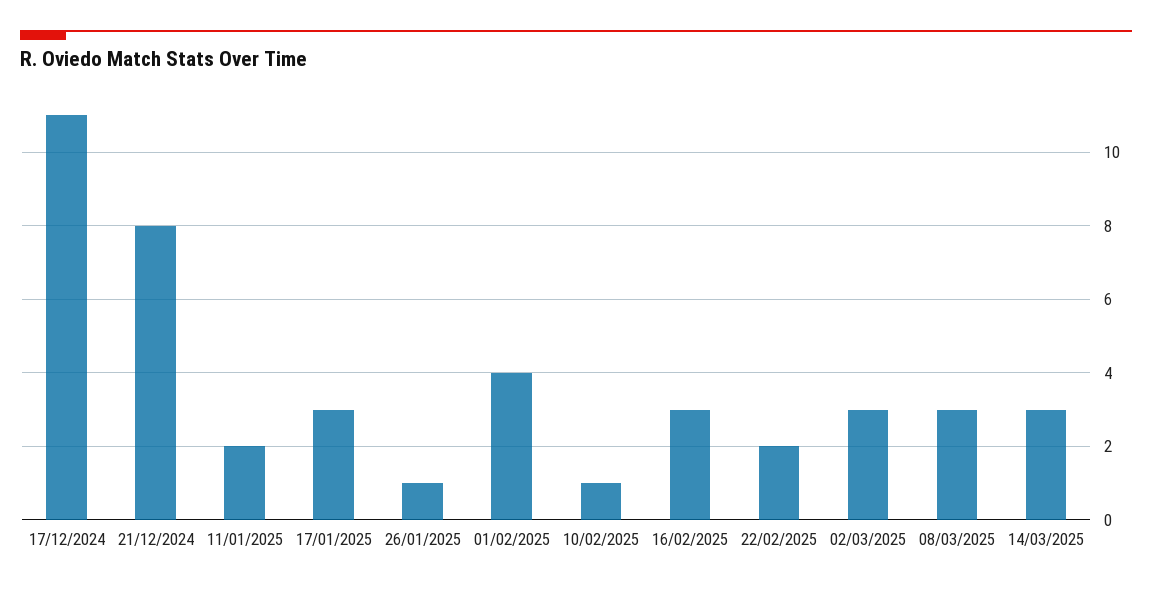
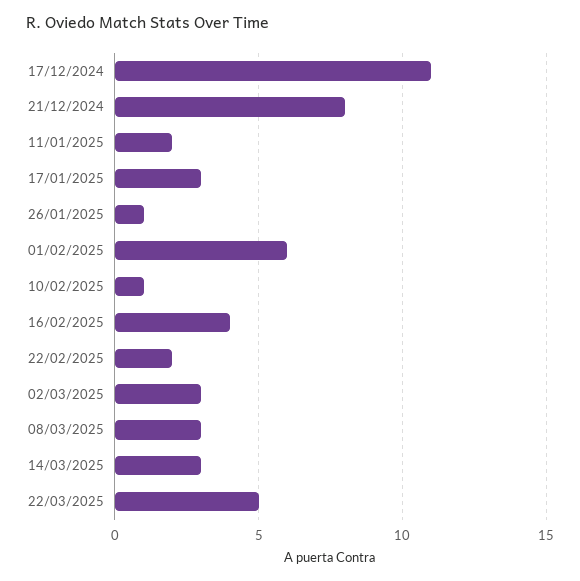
01/02/2025: 4 -> 6
16/02/2025: 3 -> 4
22/03/2025: none -> 5

